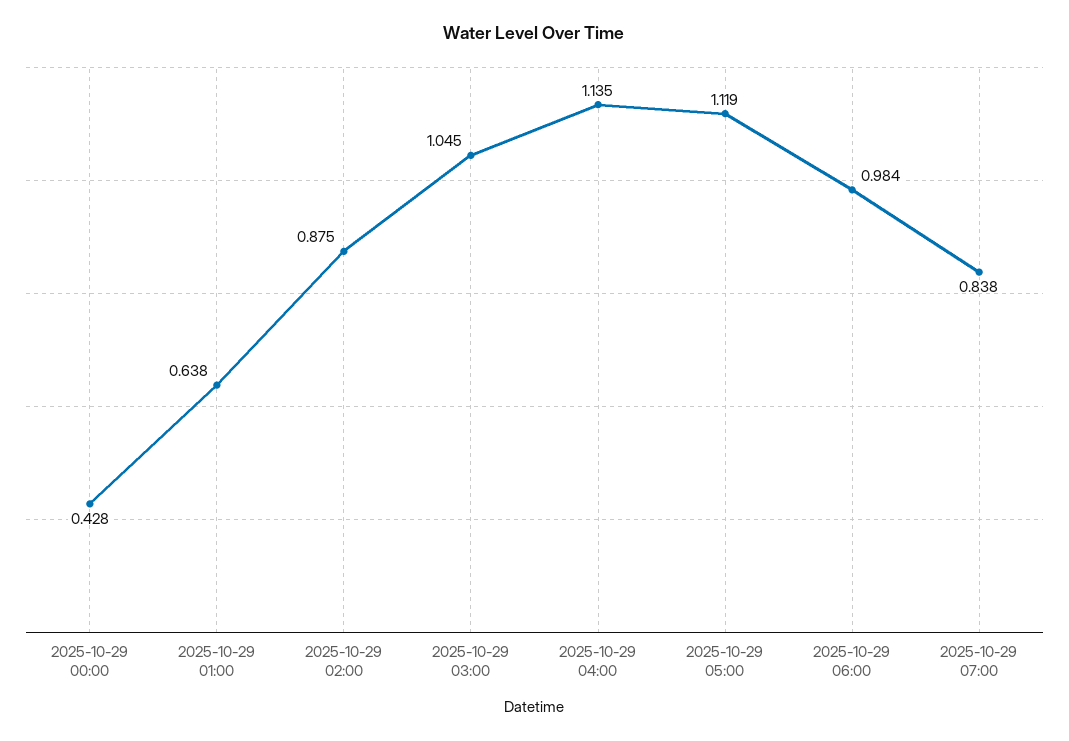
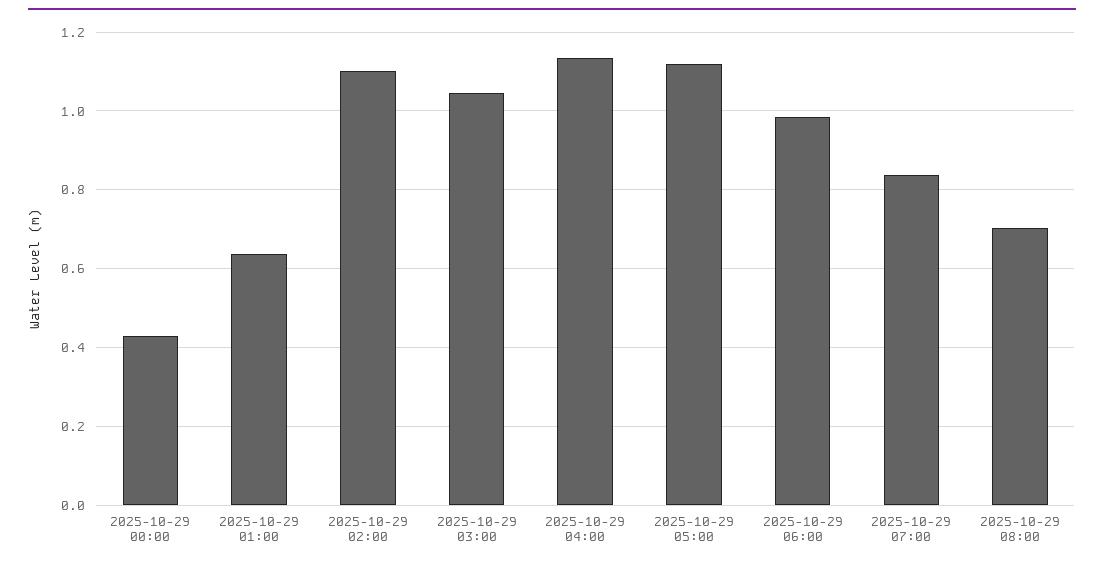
2025-10-29 02:00: 0.875 -> 1.1
2025-10-29 08:00: none -> 0.7

